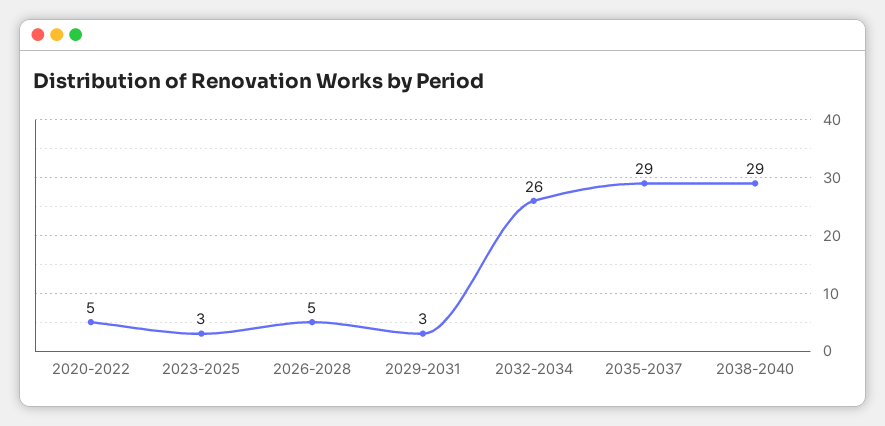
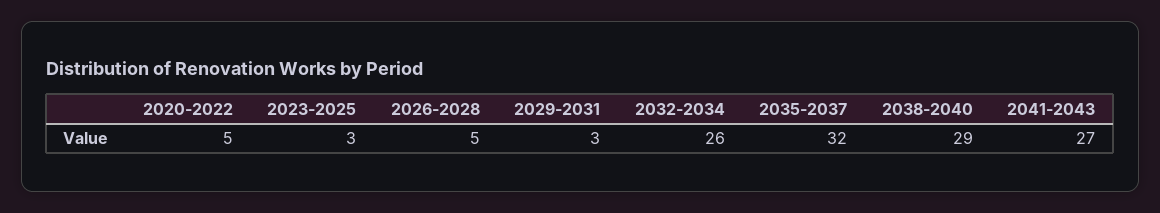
2035-2037: 29 -> 32
2041-2043: none -> 27

